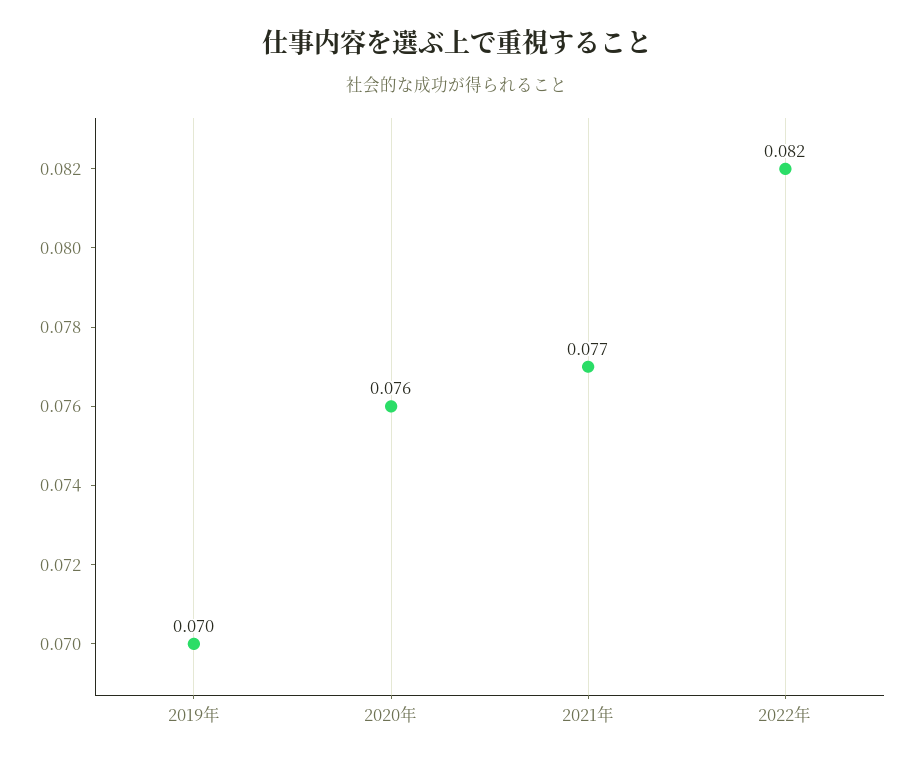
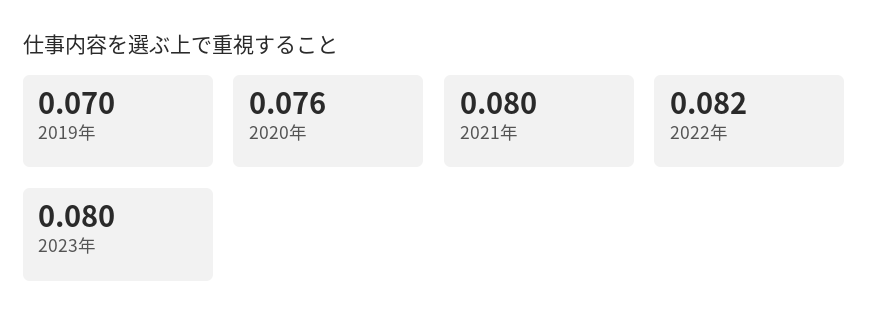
2021年: 0.077 -> 0.08
2023年: none -> 0.08

